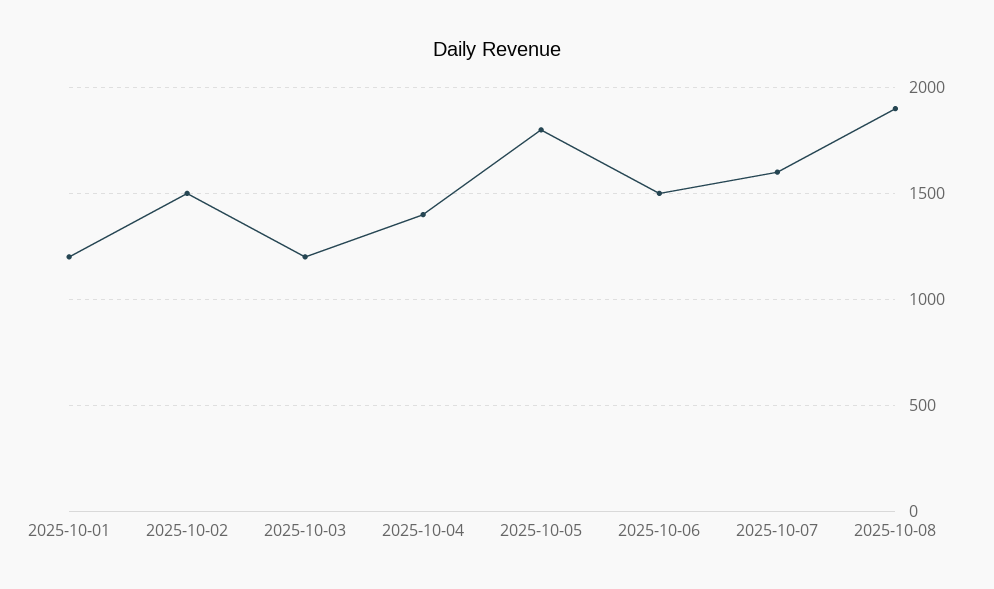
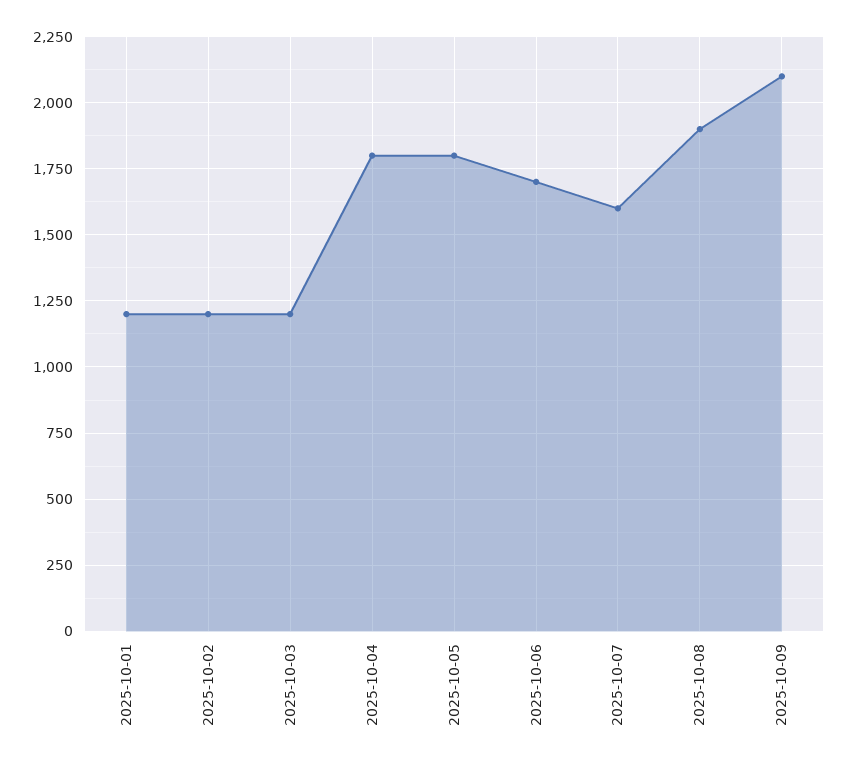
2025-10-02: 1500 -> 1200
2025-10-04: 1400 -> 1800
2025-10-06: 1500 -> 1700
2025-10-09: none -> 2100

